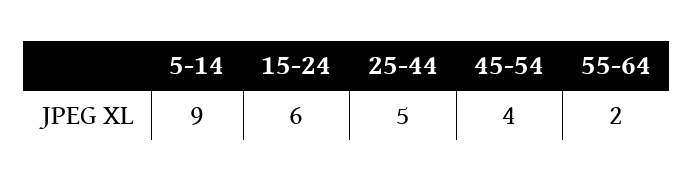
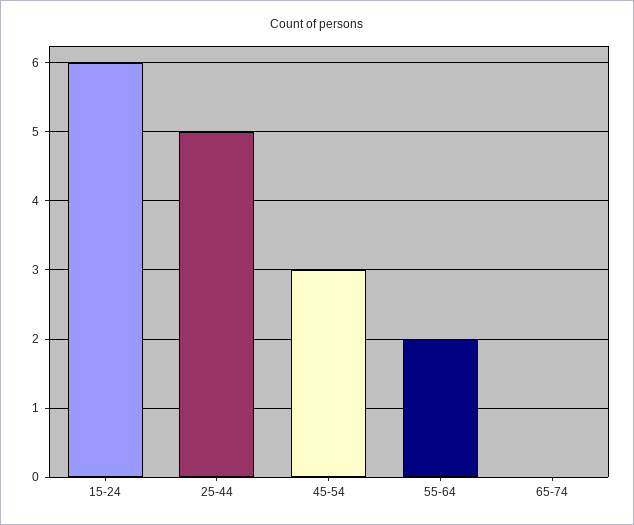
5-14: 9 -> none
45-54: 4 -> 3
65-74: none -> 0

